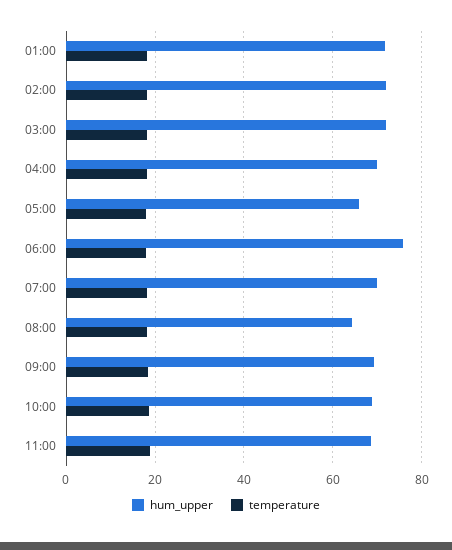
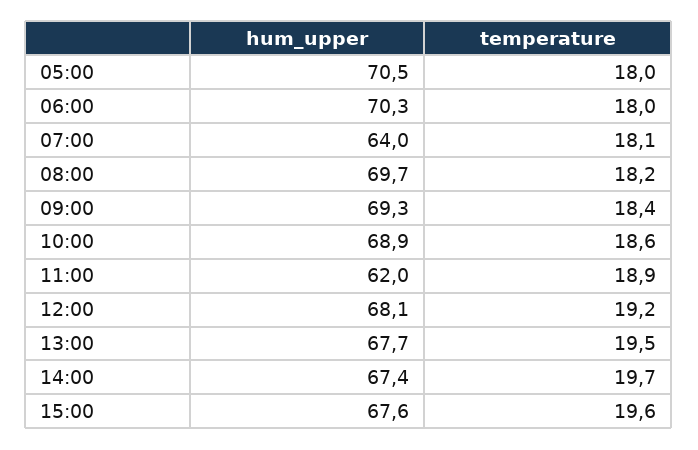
hum_upper, 01:00: 72 -> none
temperature, 01:00: 18 -> none
hum_upper, 02:00: 72 -> none
temperature, 02:00: 18 -> none
hum_upper, 03:00: 72 -> none
temperature, 03:00: 18 -> none
hum_upper, 04:00: 70 -> none
temperature, 04:00: 18 -> none
hum_upper, 05:00: 66 -> 70.5
hum_upper, 06:00: 76 -> 70.3
hum_upper, 07:00: 70 -> 64
hum_upper, 08:00: 64 -> 69.7
hum_upper, 11:00: 68 -> 62
hum_upper, 12:00: none -> 68.1
temperature, 12:00: none -> 19.2
hum_upper, 13:00: none -> 67.7
temperature, 13:00: none -> 19.5
hum_upper, 14:00: none -> 67.4
temperature, 14:00: none -> 19.7
hum_upper, 15:00: none -> 67.6
temperature, 15:00: none -> 19.6

